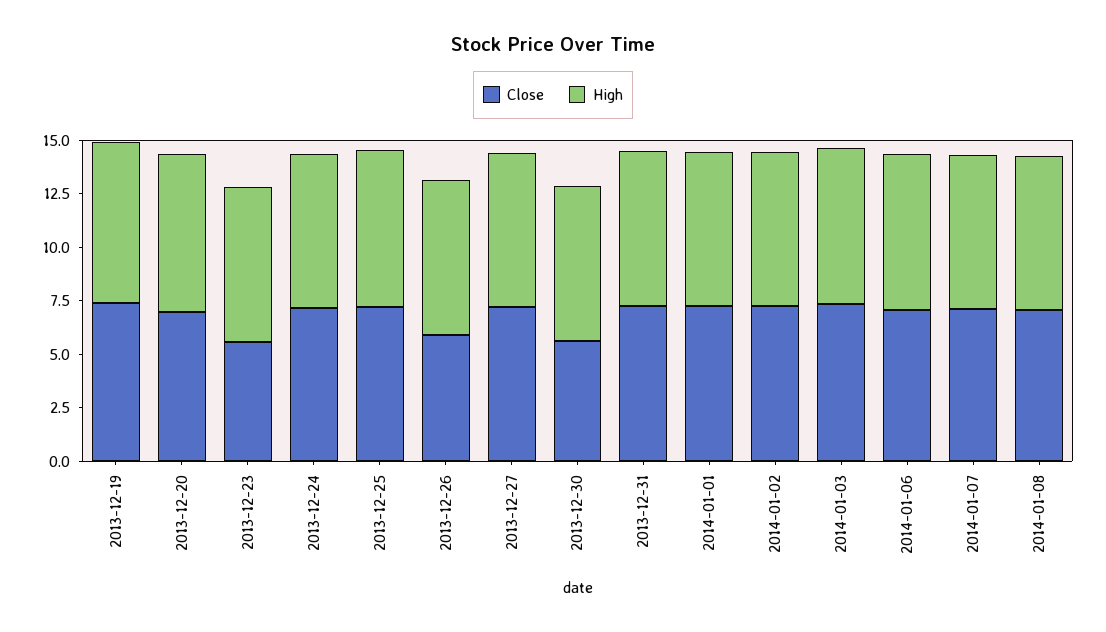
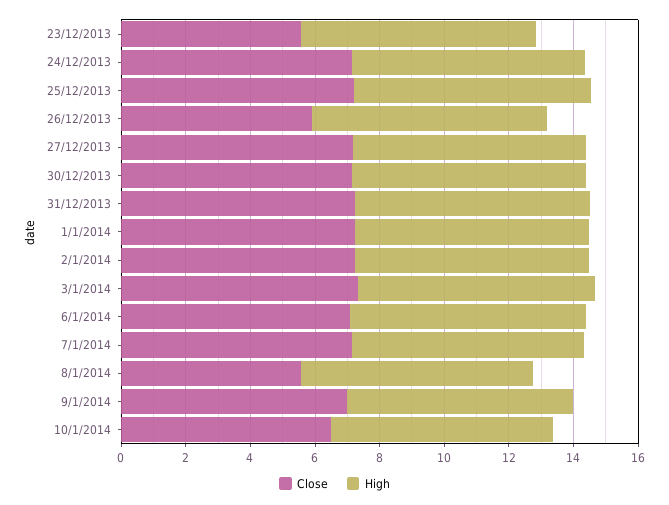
Close, 2013-12-19: 7.5 -> none
High, 2013-12-19: 7.5 -> none
Close, 2013-12-20: 7 -> none
High, 2013-12-20: 7.5 -> none
Close, 2013-12-30: 5.5 -> 7
Close, 2014-01-08: 7 -> 5.5
Close, 9/1/2014: none -> 7
High, 9/1/2014: none -> 7
Close, 10/1/2014: none -> 6.5
High, 10/1/2014: none -> 7

